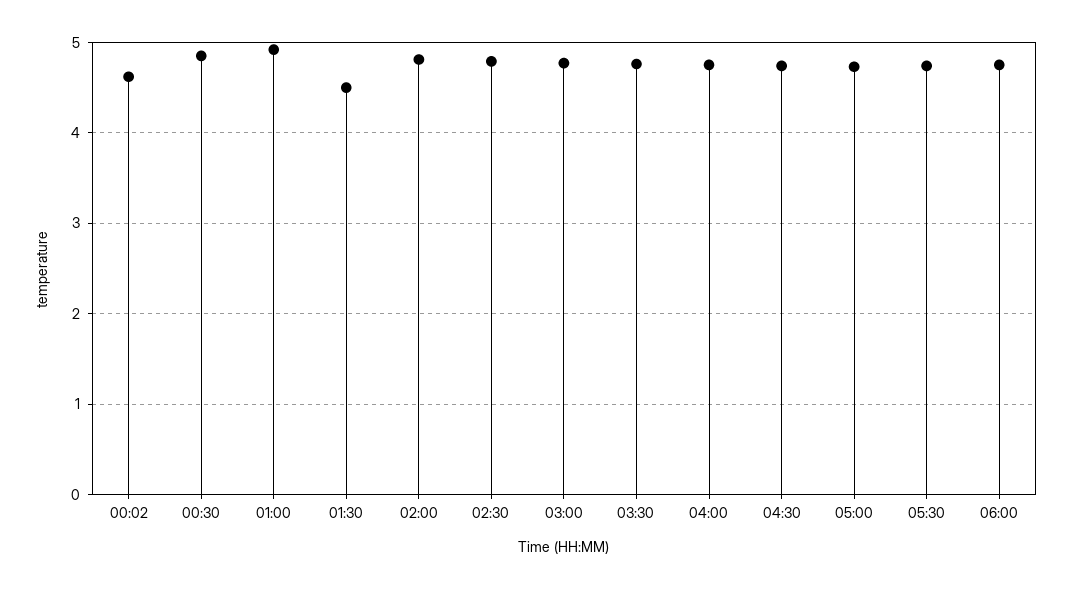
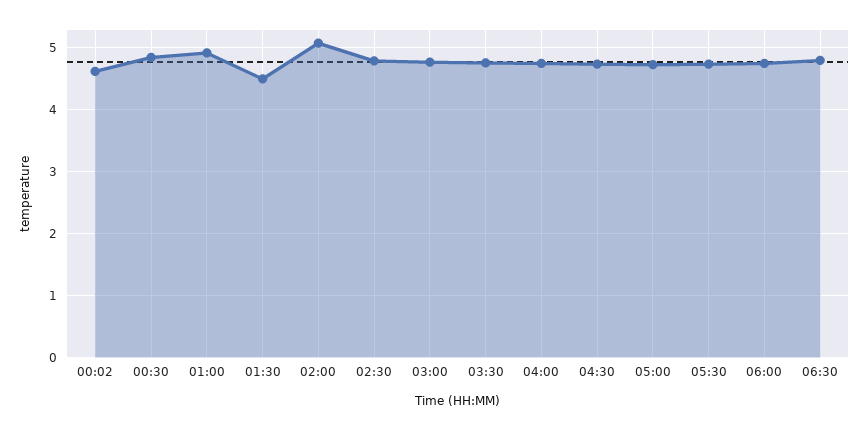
02:00: 4.8 -> 5.1
06:30: none -> 4.8

